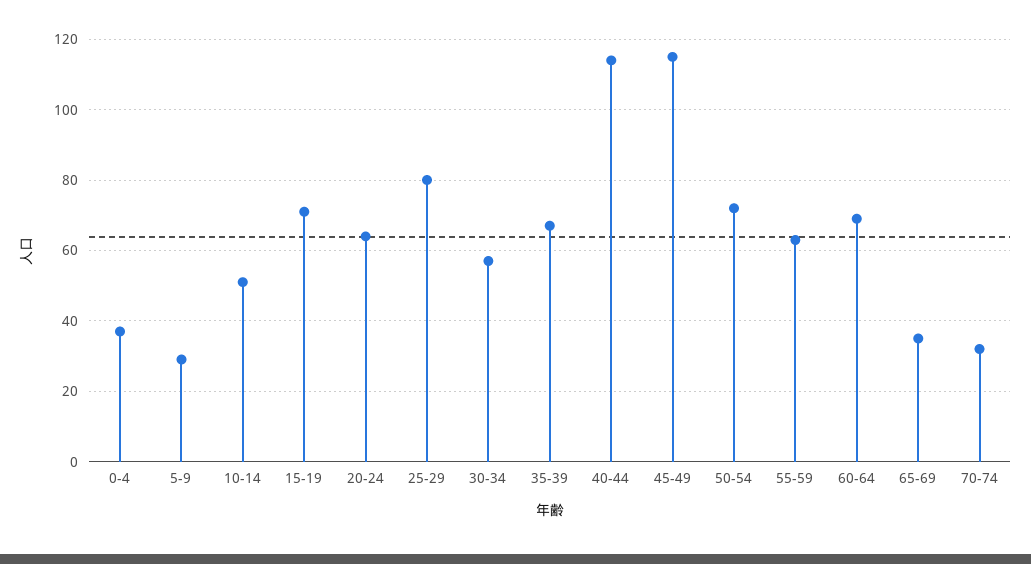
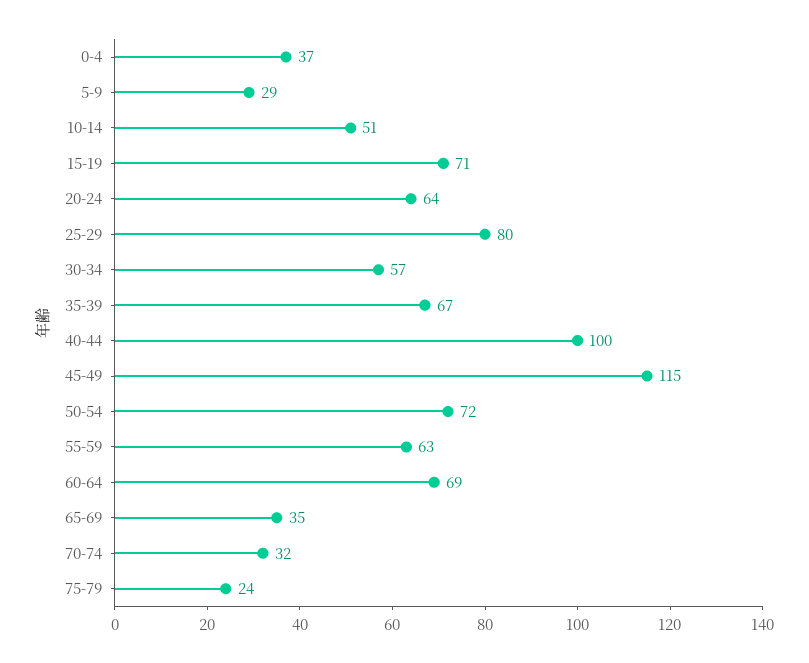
40-44: 115 -> 100
75-79: none -> 24

